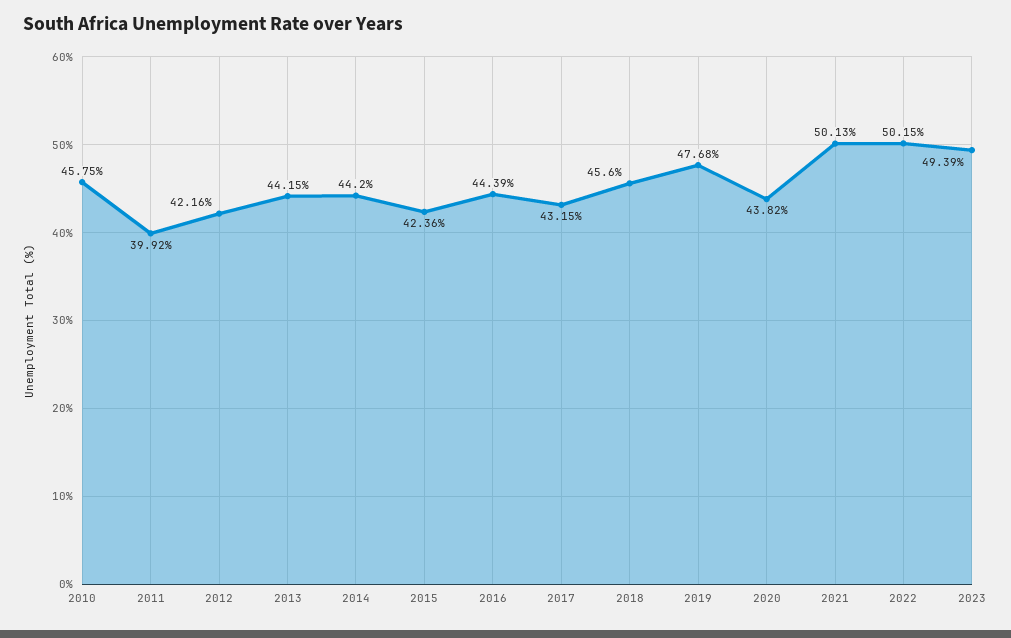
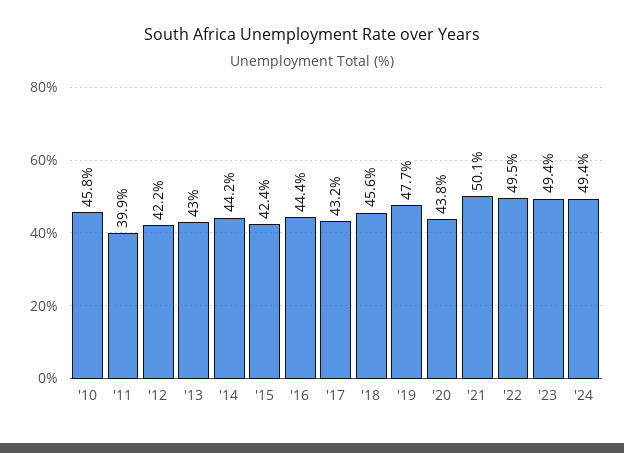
2013: 44.15 -> 43
2022: 50.15 -> 49.5
'24: none -> 49.4

